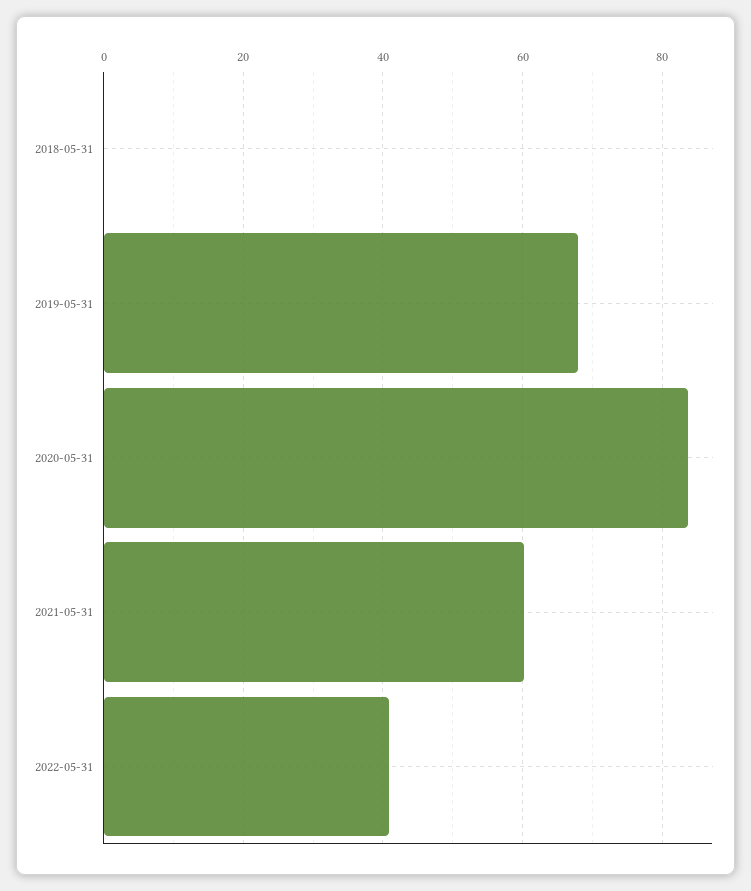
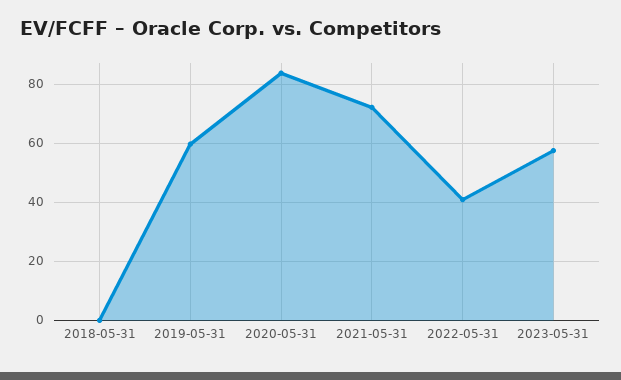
2019-05-31: 68 -> 60
2021-05-31: 60 -> 72.5
2023-05-31: none -> 57.5

